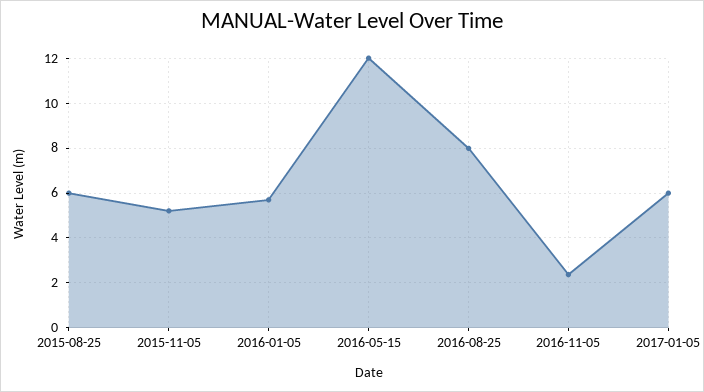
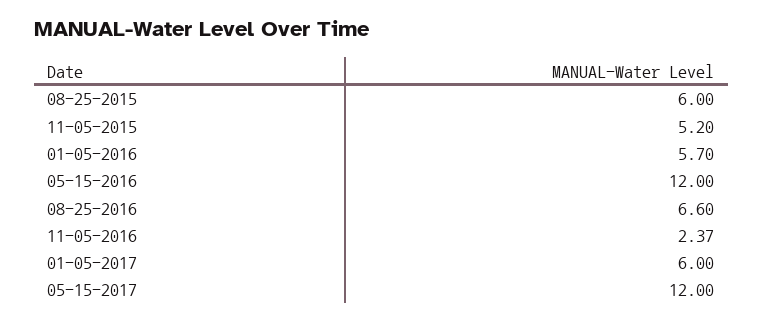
2016-08-25: 8 -> 6.6
05-15-2017: none -> 12

